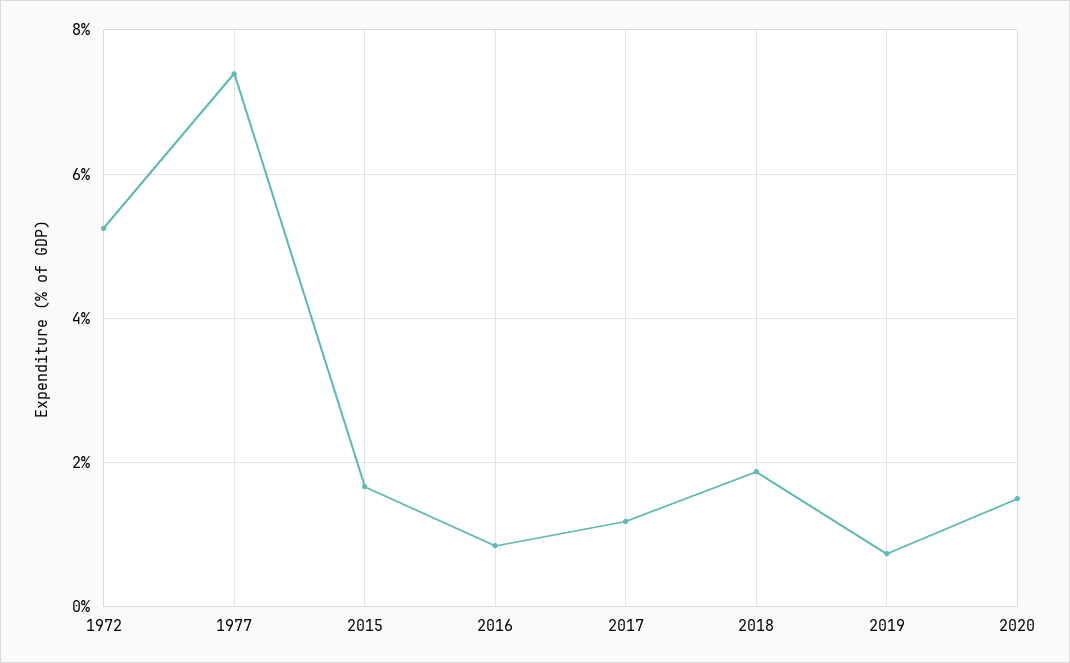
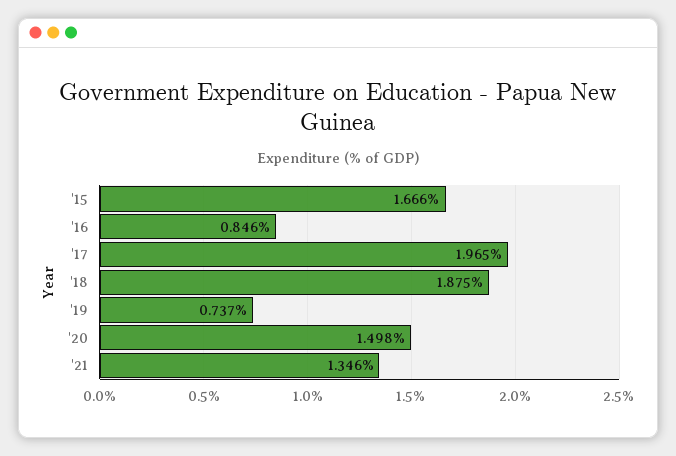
1972: 5.2 -> none
1977: 7.4 -> none
2017: 1.2 -> 1.965
'21: none -> 1.346

